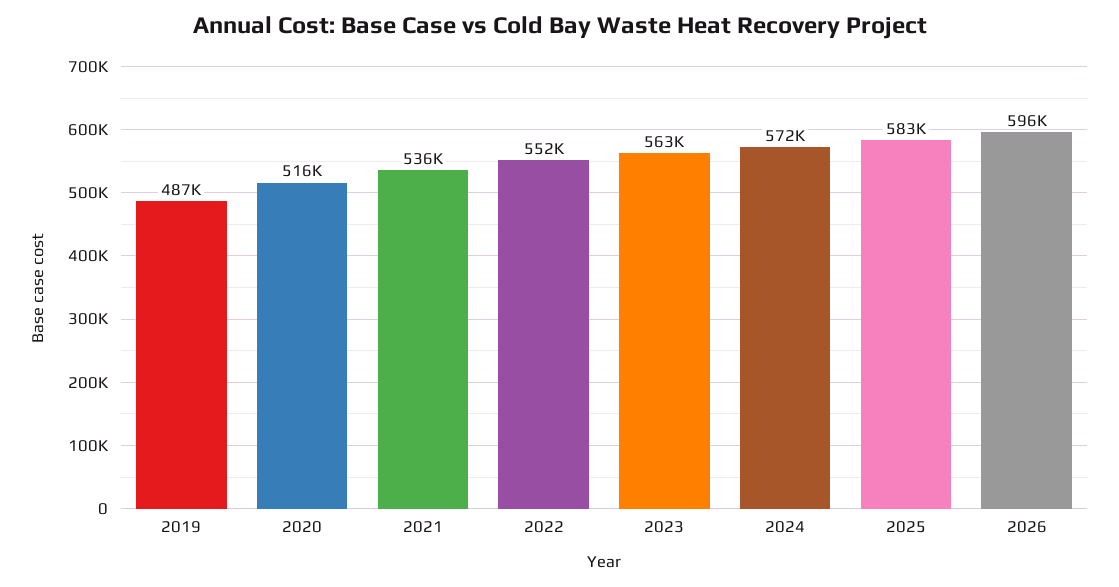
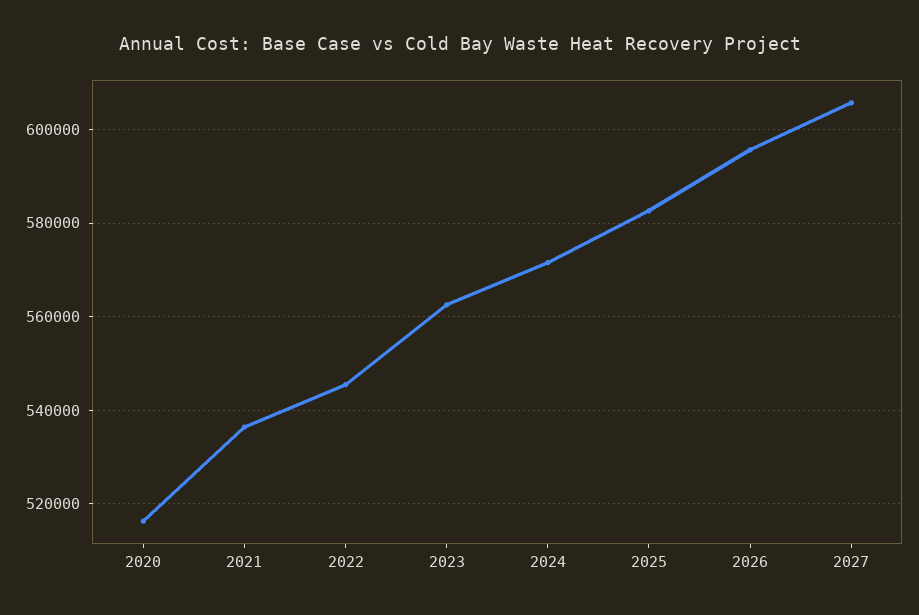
2019: 487000 -> none
2022: 552000 -> 546000
2027: none -> 606000

